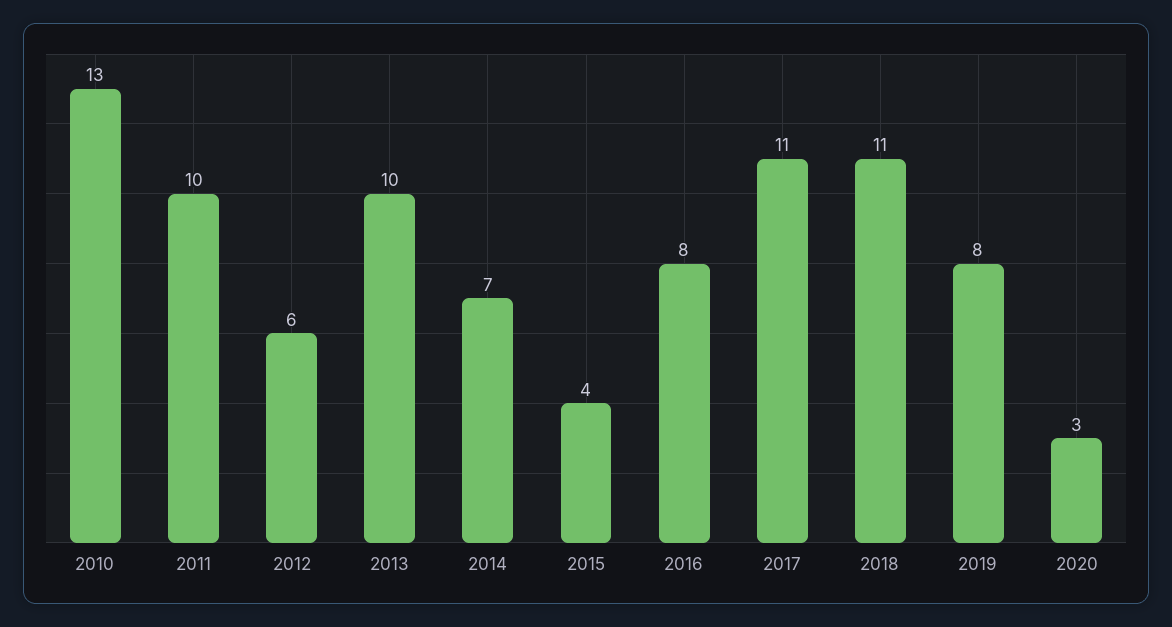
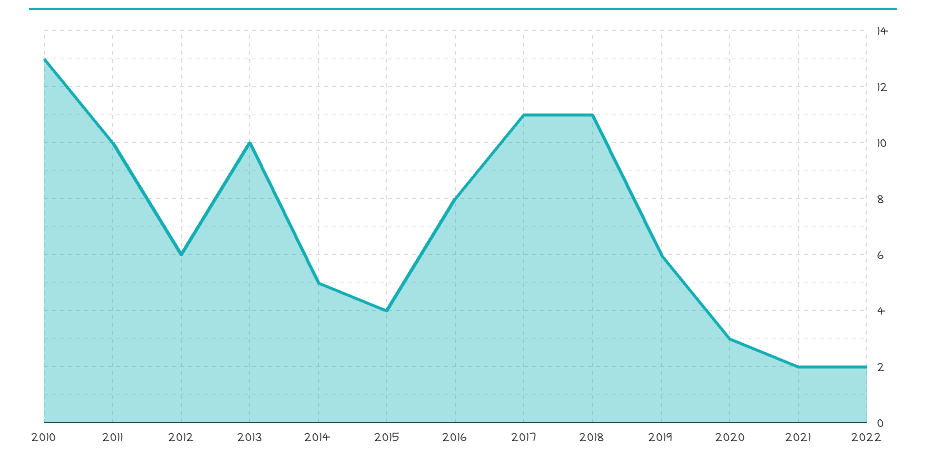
2014: 7 -> 5
2019: 8 -> 6
2021: none -> 2
2022: none -> 2

